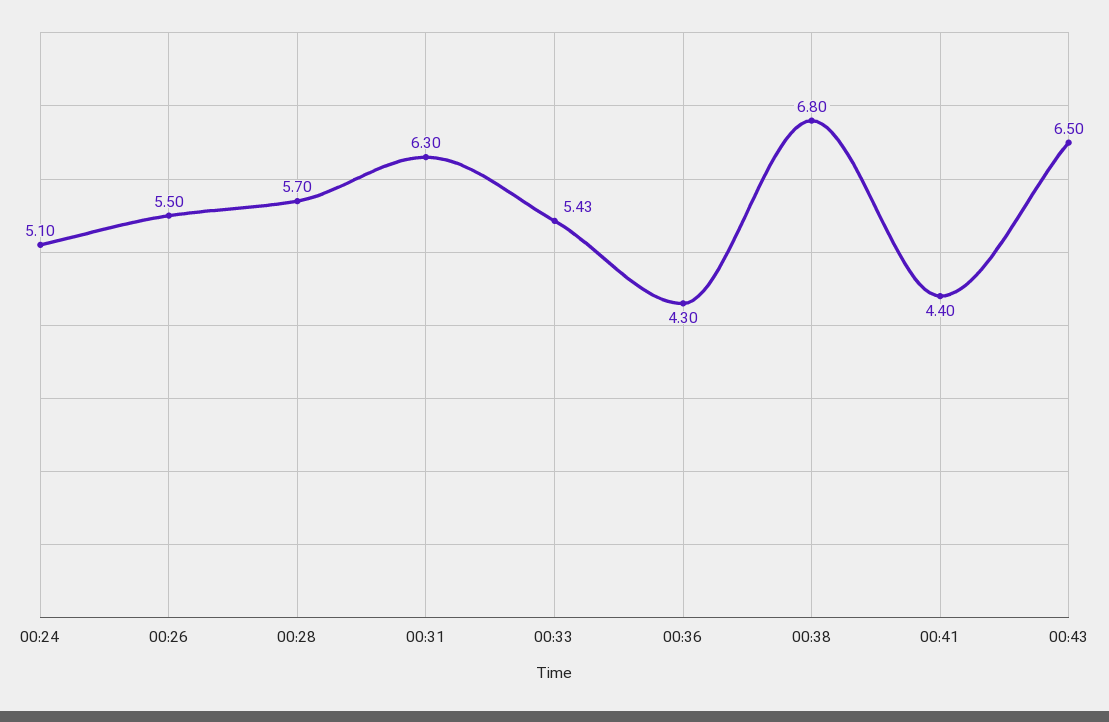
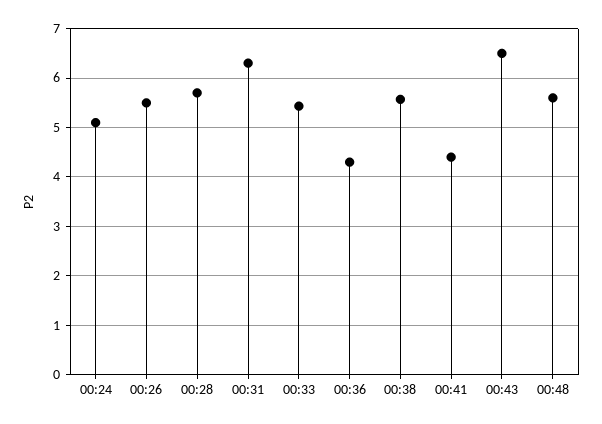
00:38: 6.8 -> 5.6
00:48: none -> 5.6

